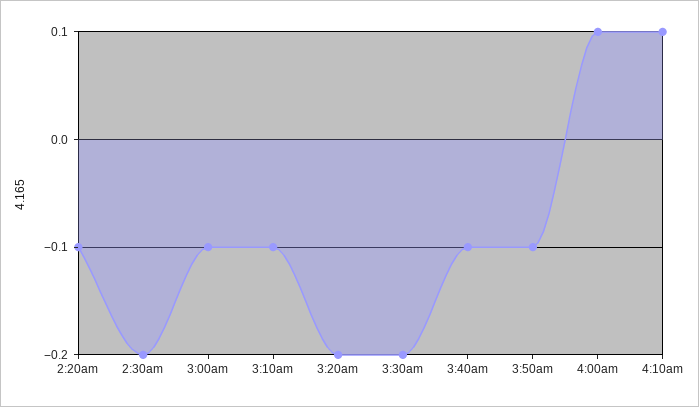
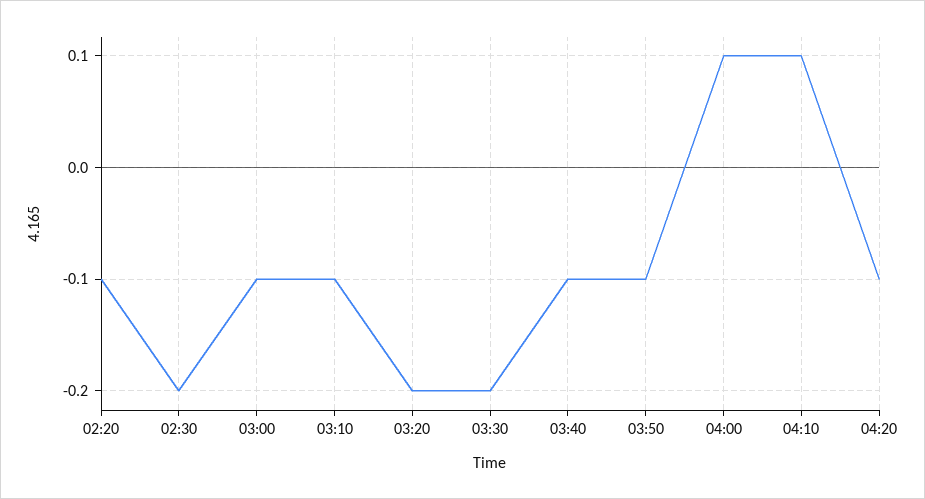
04:20: none -> -0.1

